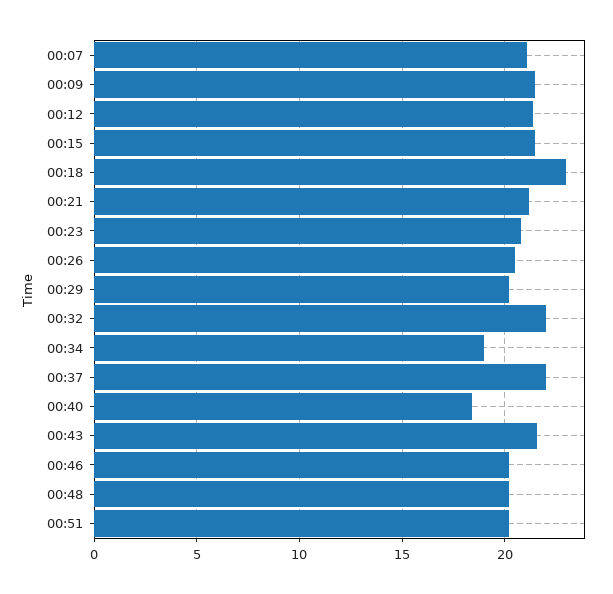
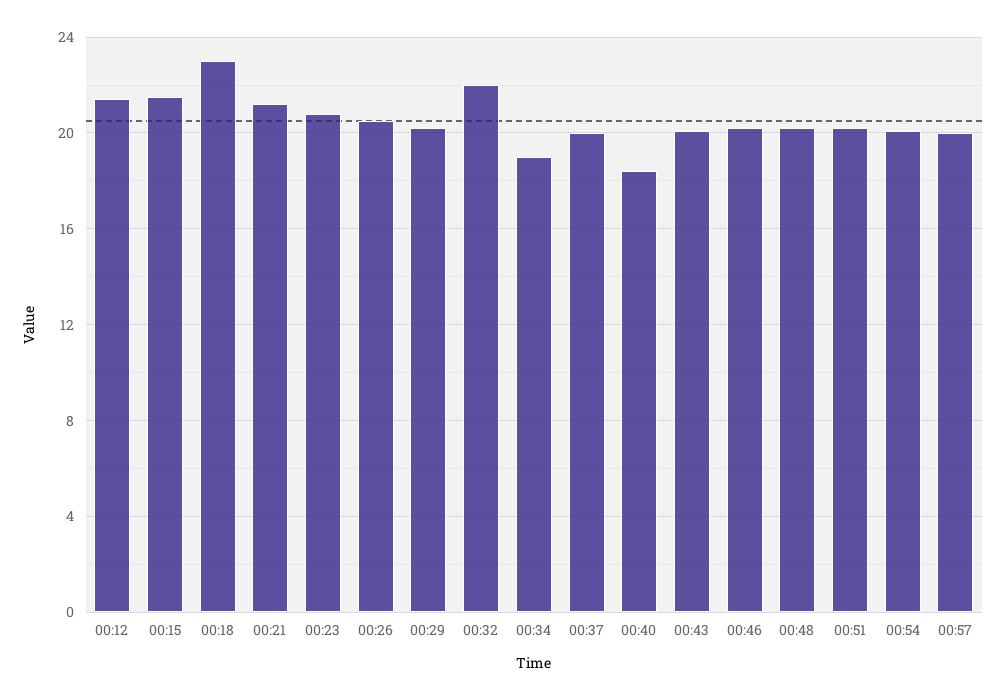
00:07: 21 -> none
00:09: 21.5 -> none
00:37: 22 -> 20
00:43: 21.5 -> 20
00:54: none -> 20
00:57: none -> 20

